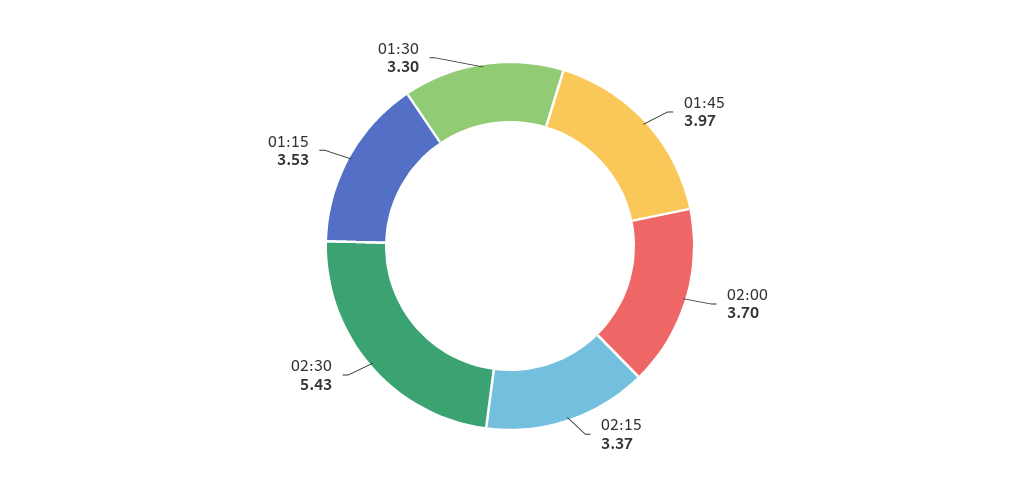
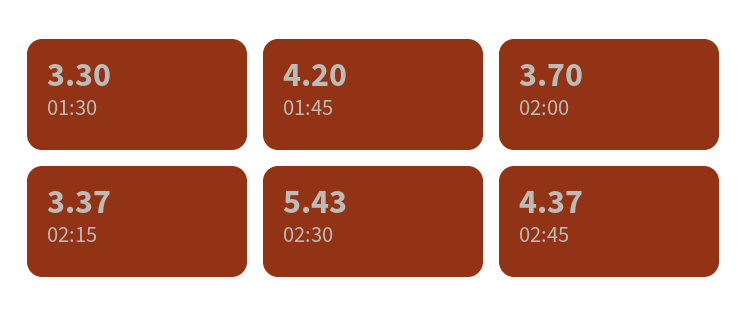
01:45: 3.97 -> 4.2
01:15: 3.53 -> none
02:45: none -> 4.37

